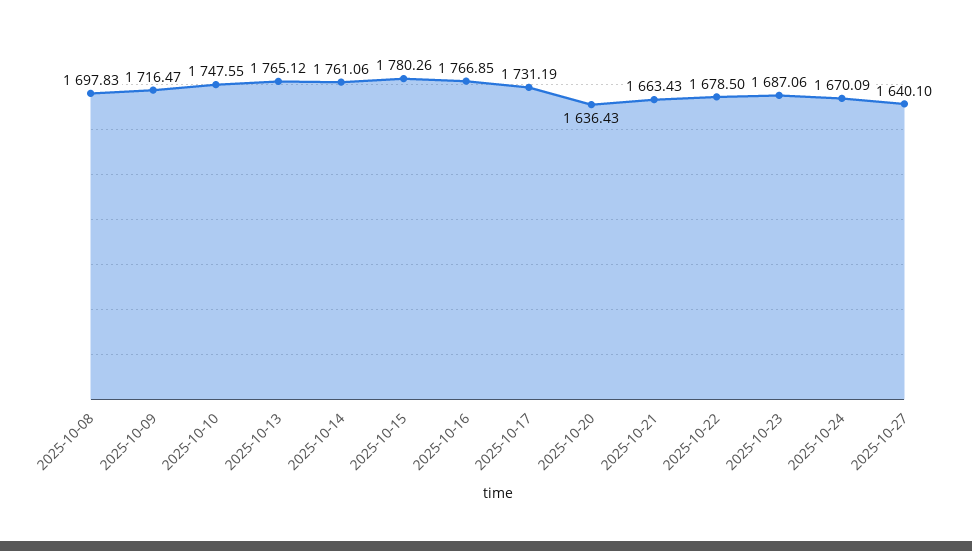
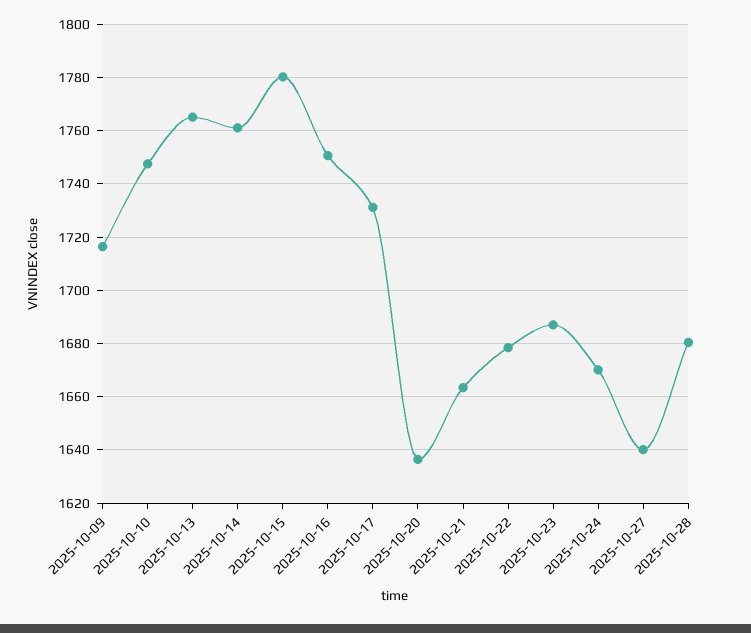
2025-10-08: 1697.83 -> none
2025-10-16: 1766.85 -> 1750
2025-10-28: none -> 1680

